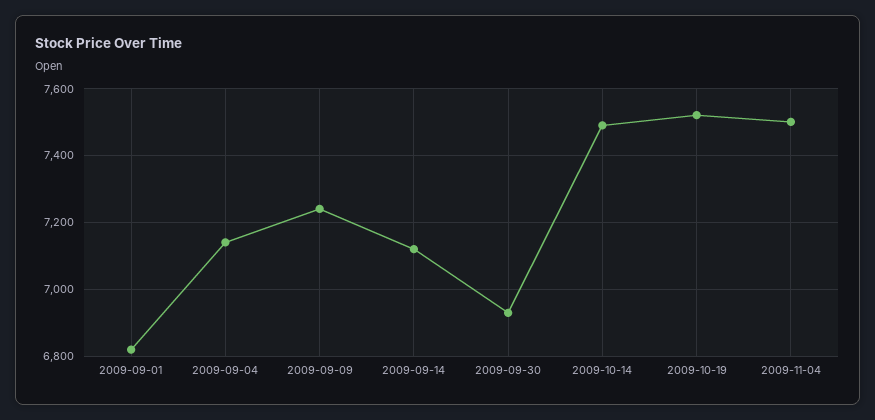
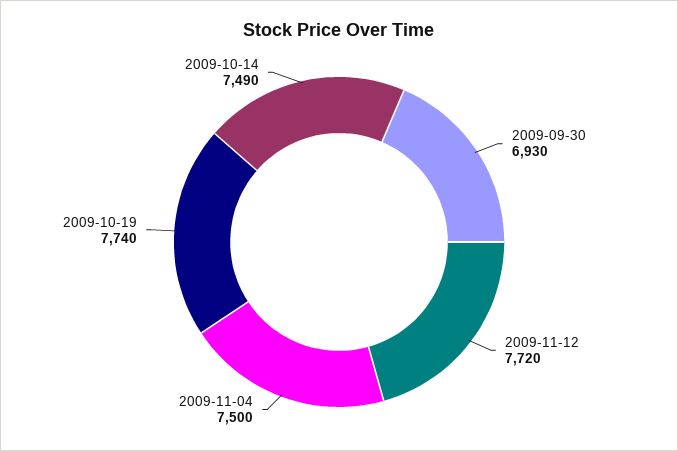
2009-09-01: 6820 -> none
2009-09-04: 7140 -> none
2009-09-09: 7240 -> none
2009-09-14: 7120 -> none
2009-10-19: 7520 -> 7740
2009-11-12: none -> 7720

